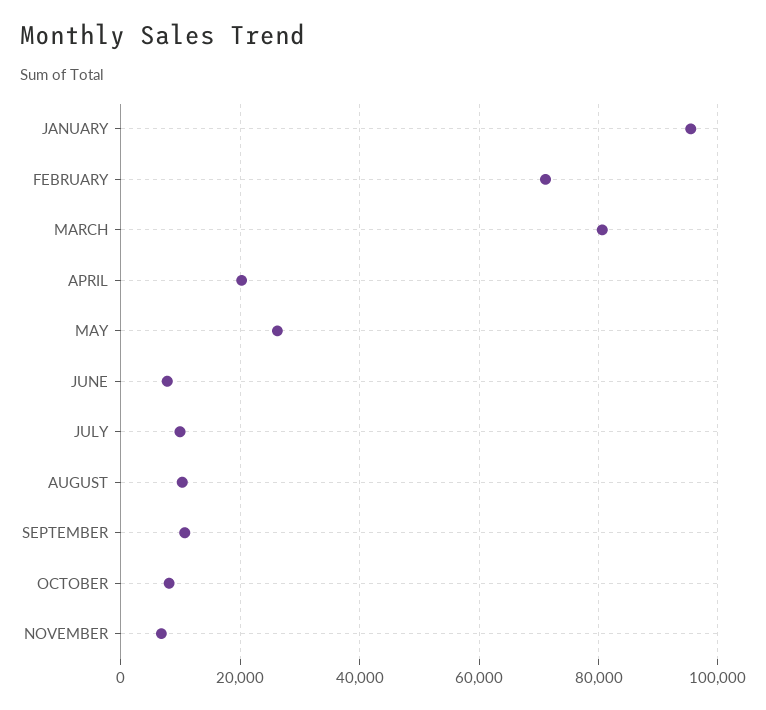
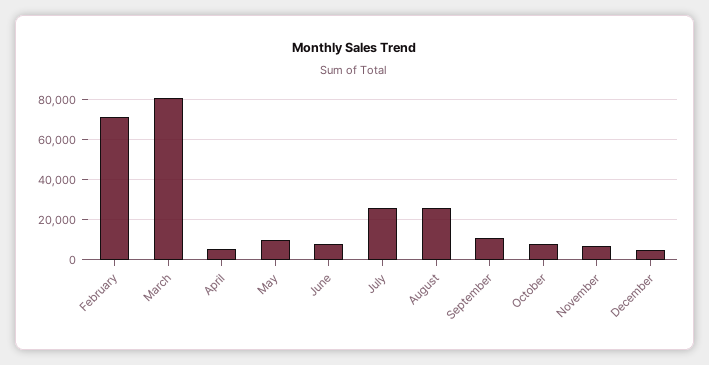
JANUARY: 96000 -> none
APRIL: 20000 -> 5000
MAY: 26000 -> 10000
JULY: 10000 -> 25000
AUGUST: 10000 -> 25000
December: none -> 5000

